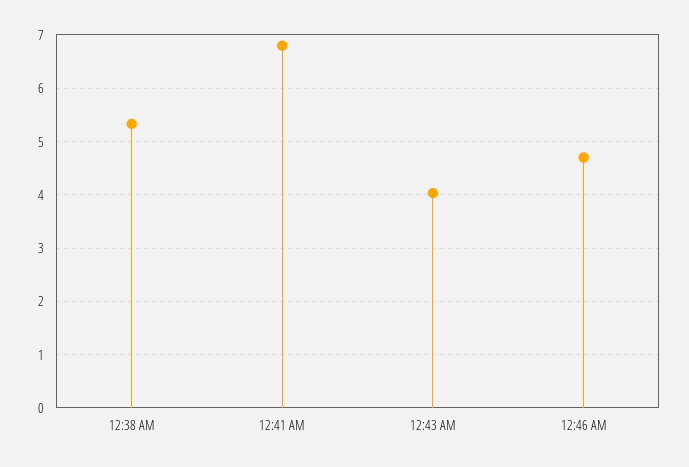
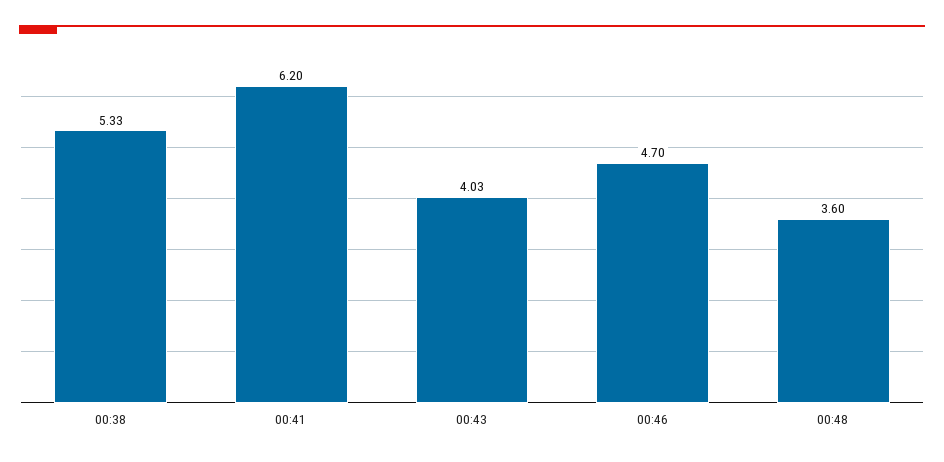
12:41 AM: 6.8 -> 6.2
00:48: none -> 3.6

